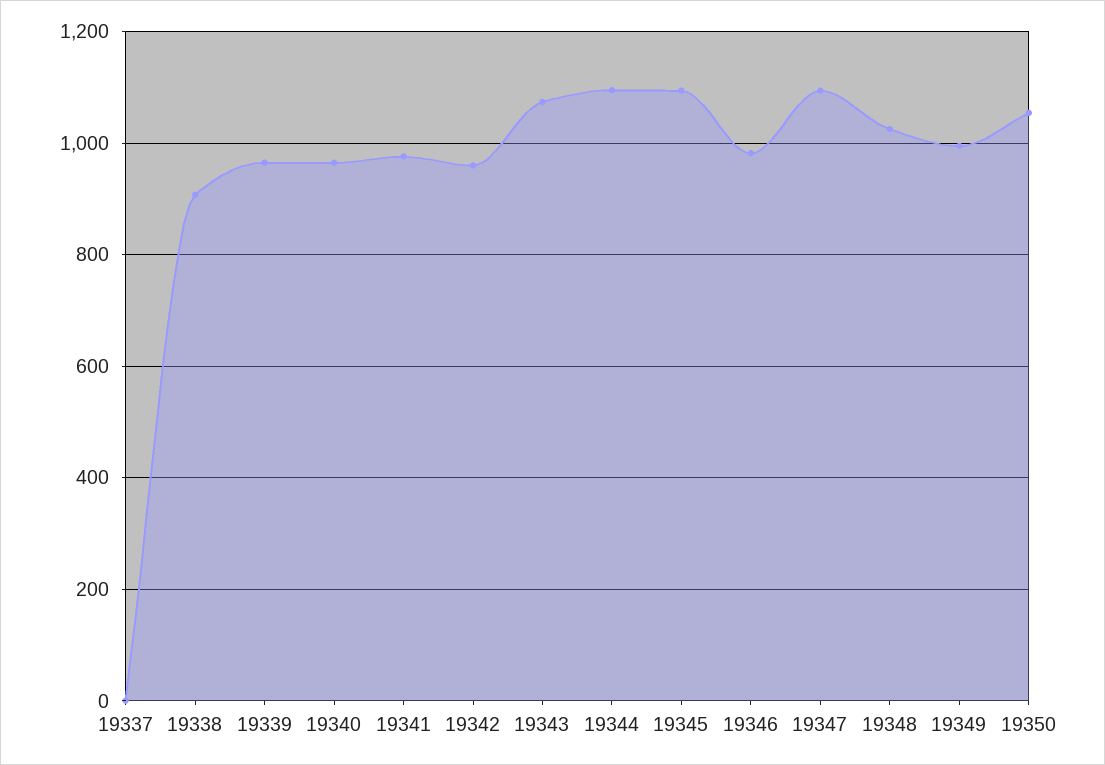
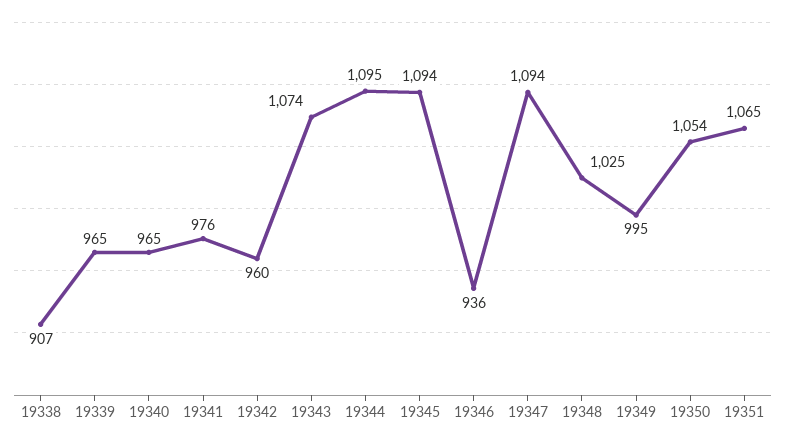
19337: 0 -> none
19346: 980 -> 936
19351: none -> 1065

